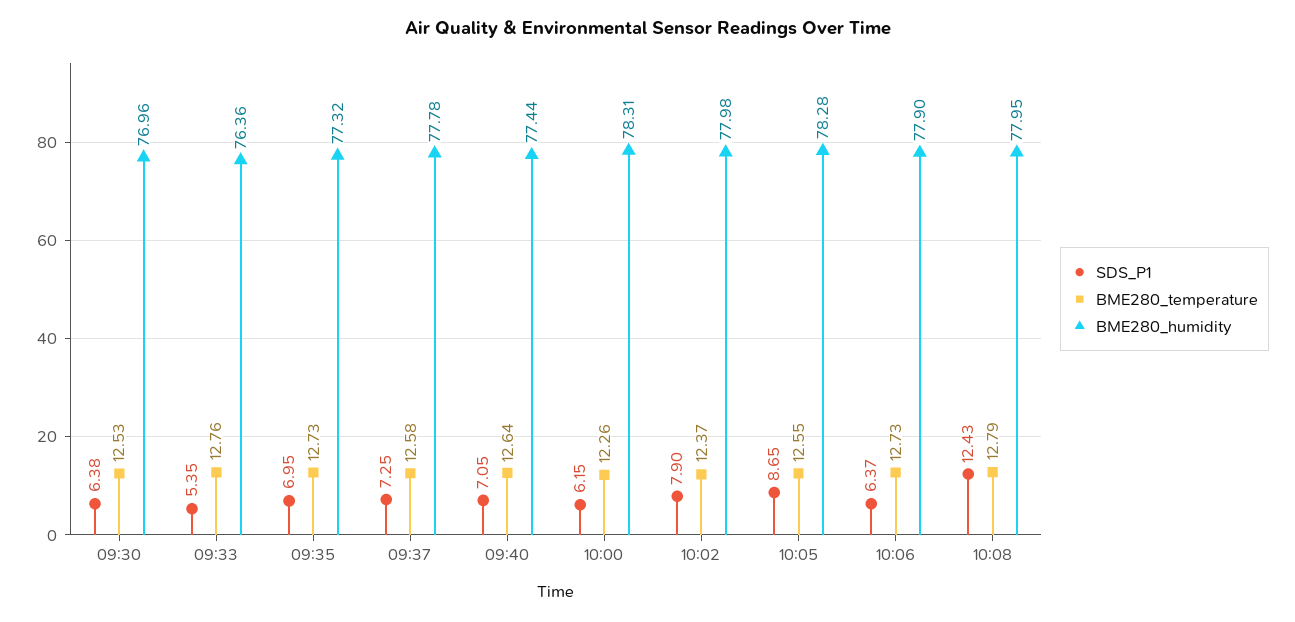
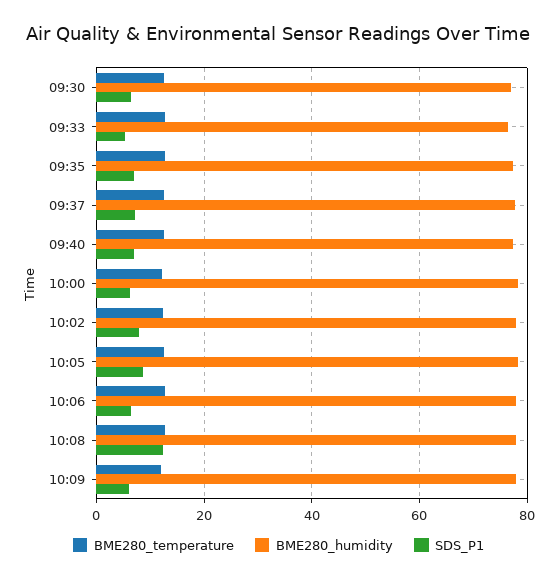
BME280_temperature, 10:09: none -> 12
BME280_humidity, 10:09: none -> 78
SDS_P1, 10:09: none -> 6

